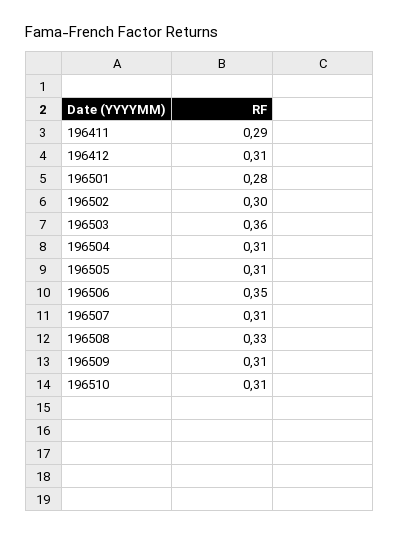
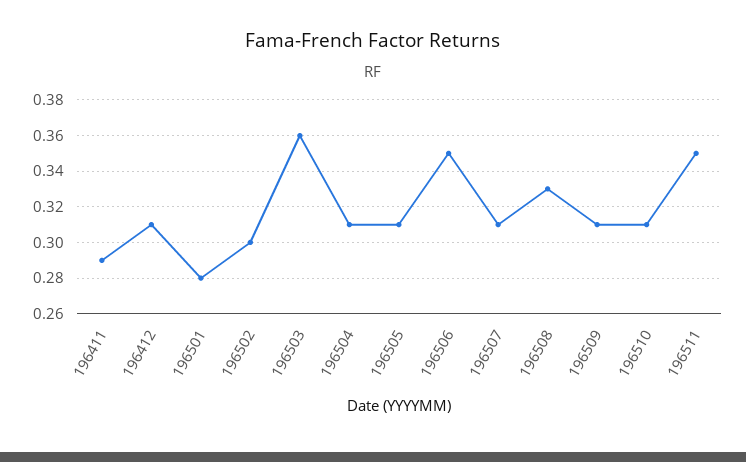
196511: none -> 0.35

